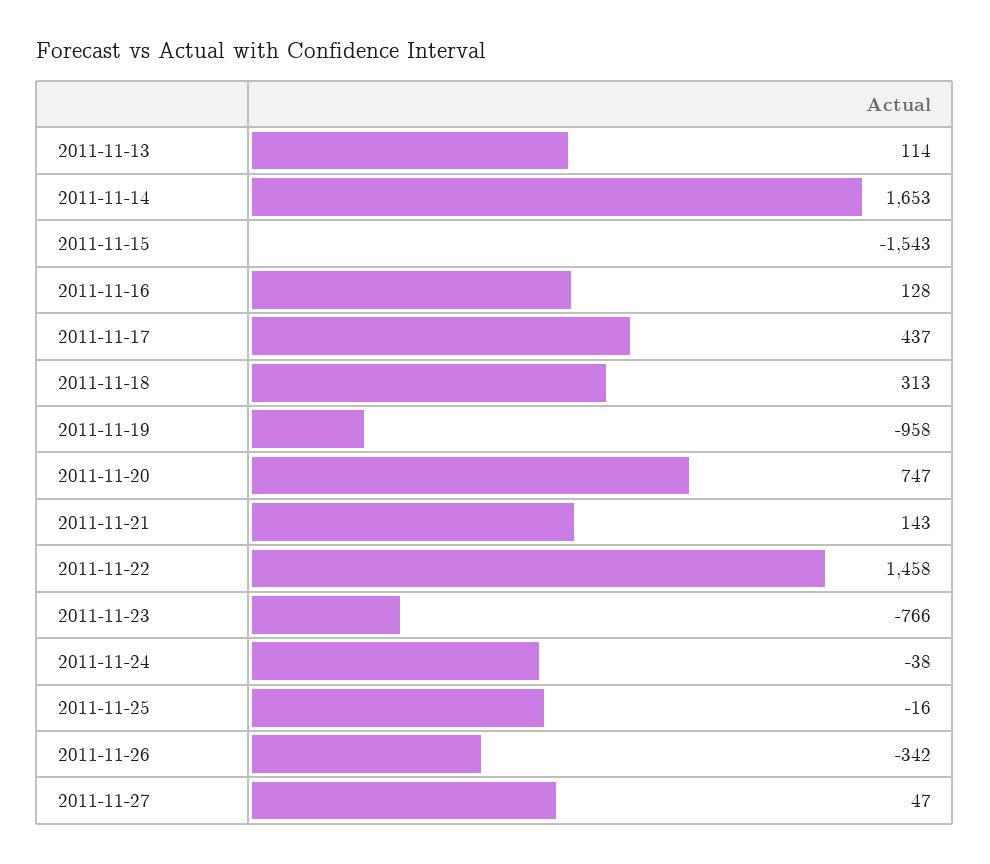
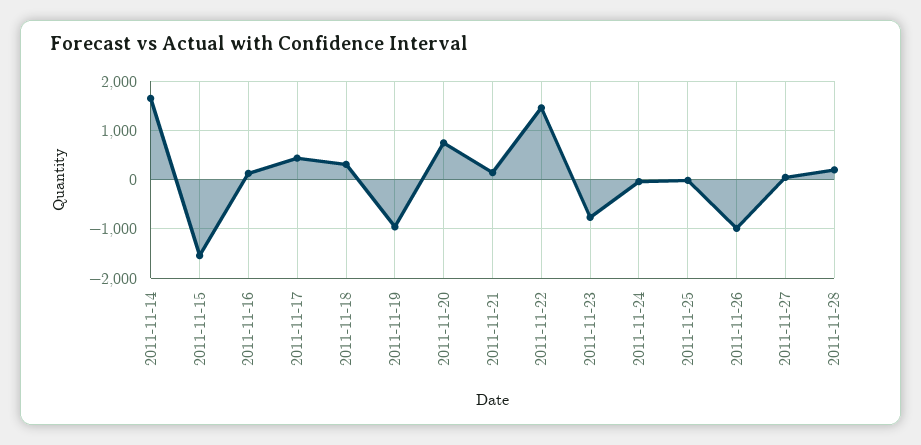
2011-11-13: 114 -> none
2011-11-26: -342 -> -1000
2011-11-28: none -> 200

